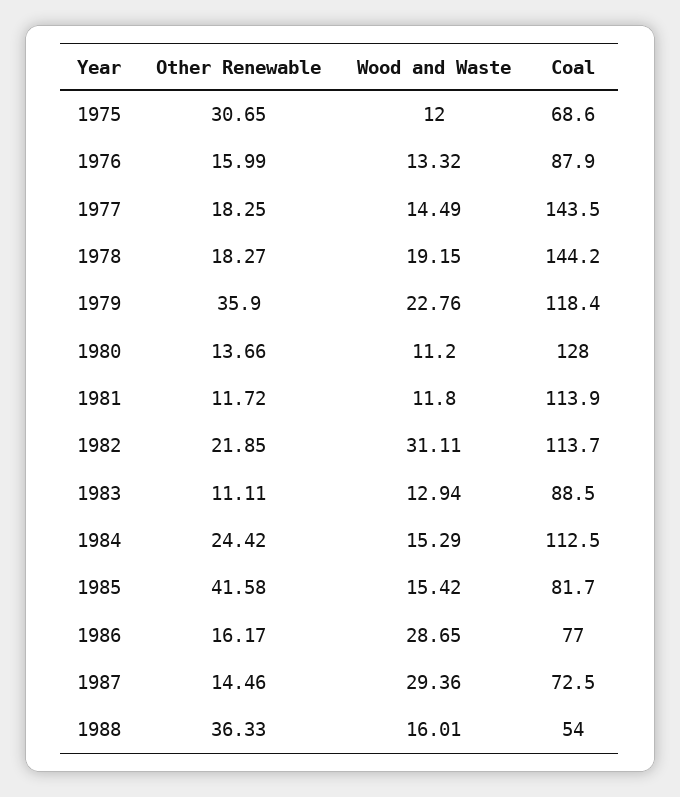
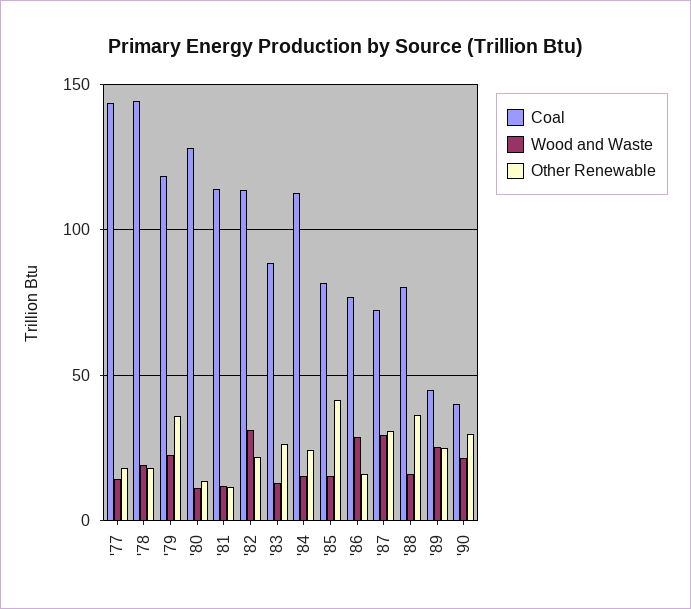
Other Renewable, 1975: 30.65 -> none
Wood and Waste, 1975: 12 -> none
Coal, 1975: 68.6 -> none
Other Renewable, 1976: 15.99 -> none
Wood and Waste, 1976: 13.32 -> none
Coal, 1976: 87.9 -> none
Other Renewable, 1983: 11.11 -> 25
Other Renewable, 1987: 14.46 -> 30
Coal, 1988: 54 -> 80
Coal, '89: none -> 45
Wood and Waste, '89: none -> 25
Other Renewable, '89: none -> 25
Coal, '90: none -> 40
Wood and Waste, '90: none -> 20
Other Renewable, '90: none -> 30

